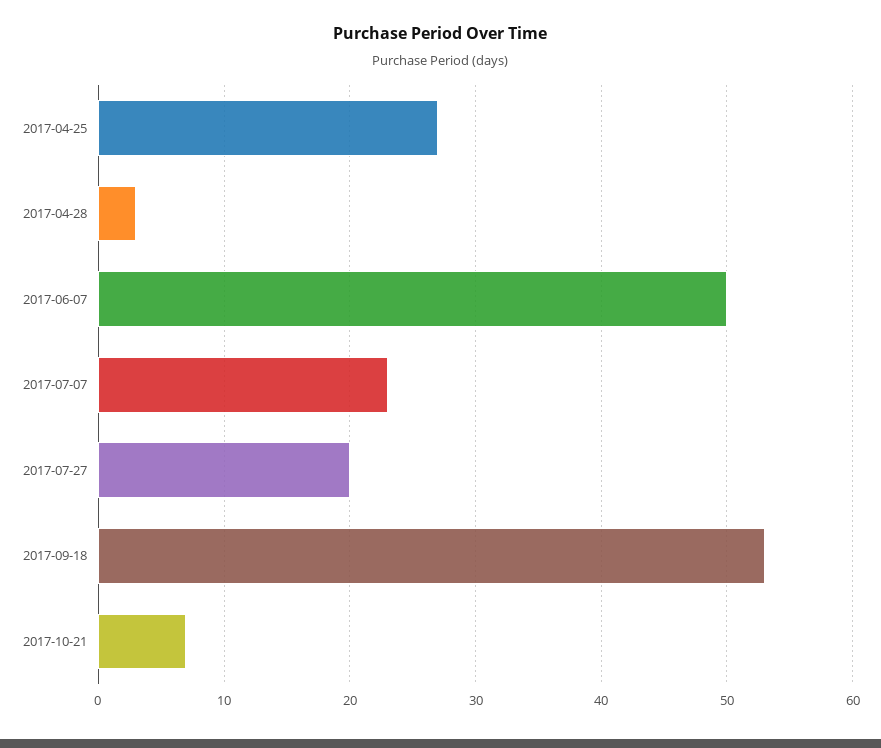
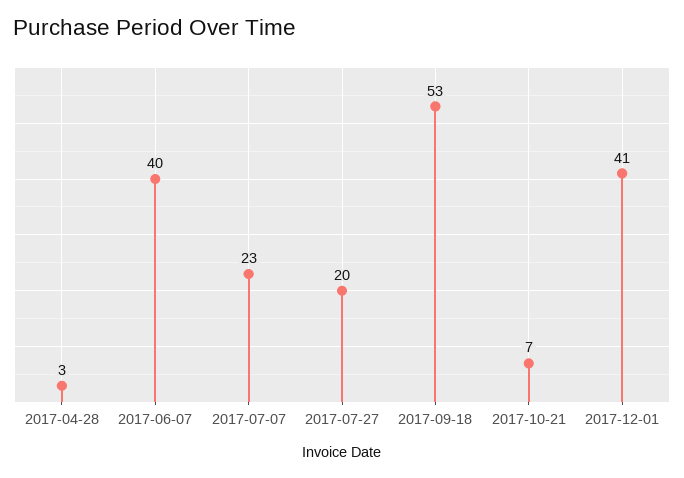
2017-04-25: 27 -> none
2017-06-07: 50 -> 40
2017-12-01: none -> 41

